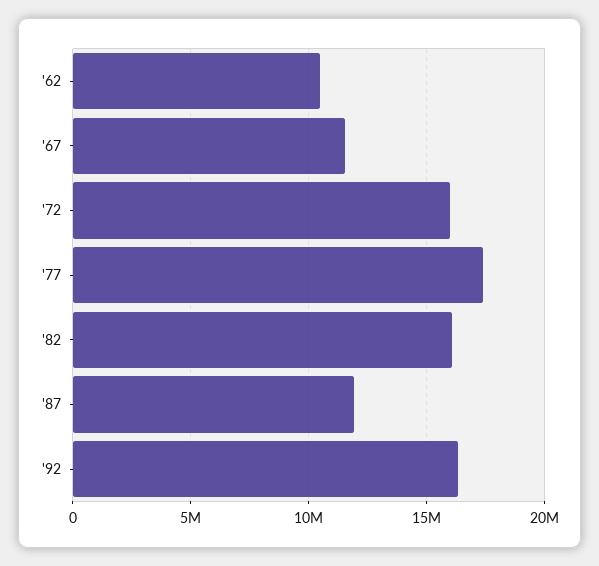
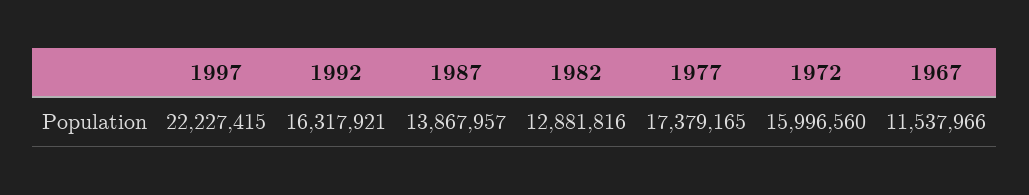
'62: 10500000 -> none
'82: 16000000 -> 12881816
'87: 12000000 -> 13867957
1997: none -> 22227415

